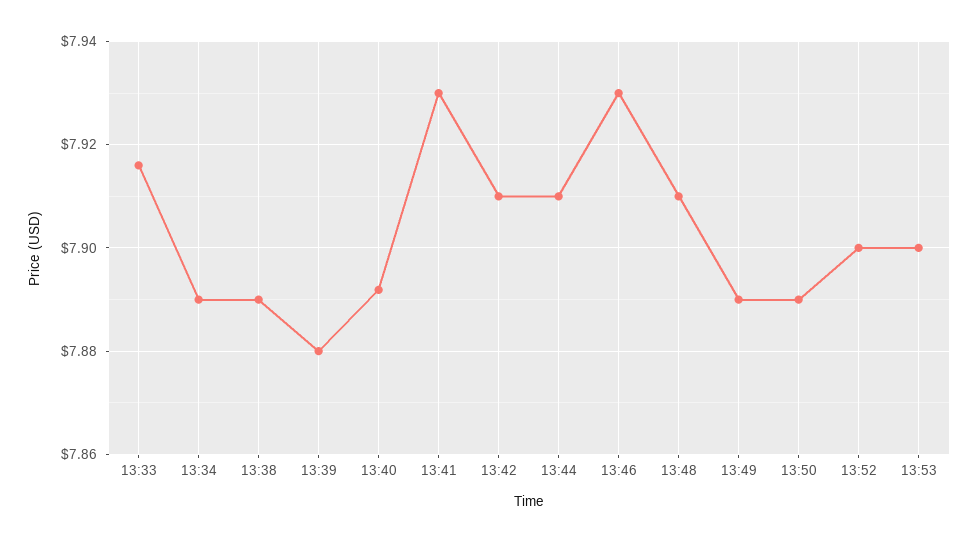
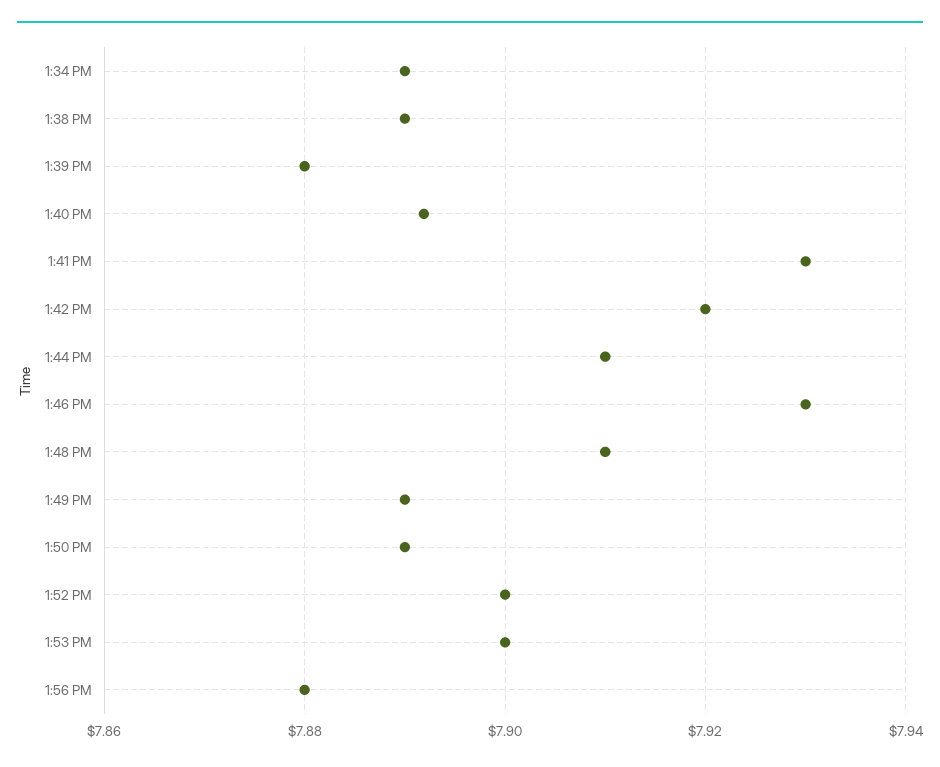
13:33: 7.916 -> none
13:42: 7.91 -> 7.92
1:56 PM: none -> 7.88

